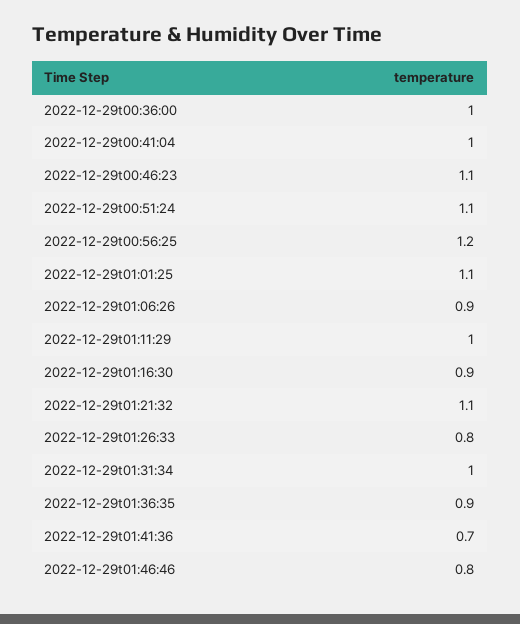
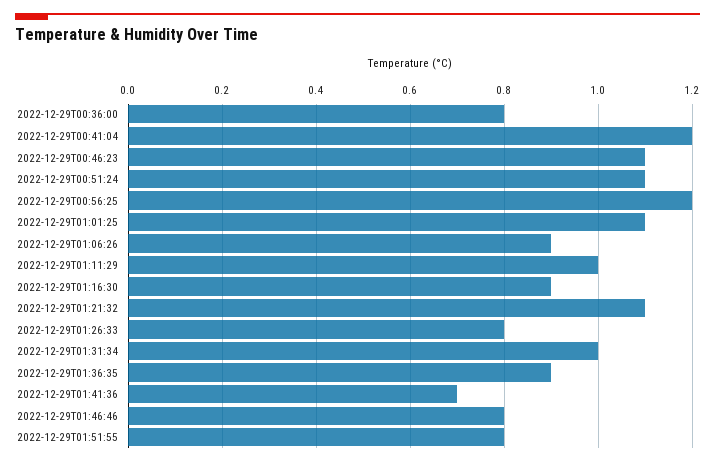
2022-12-29t00:36:00: 1 -> 0.8
2022-12-29t00:41:04: 1 -> 1.2
2022-12-29T01:51:55: none -> 0.8

